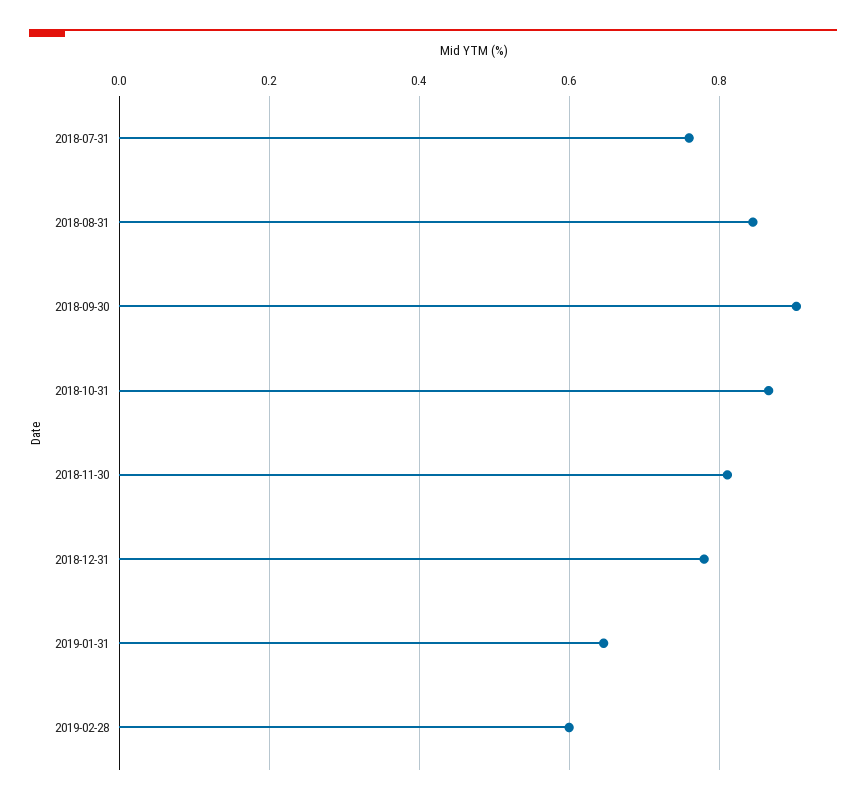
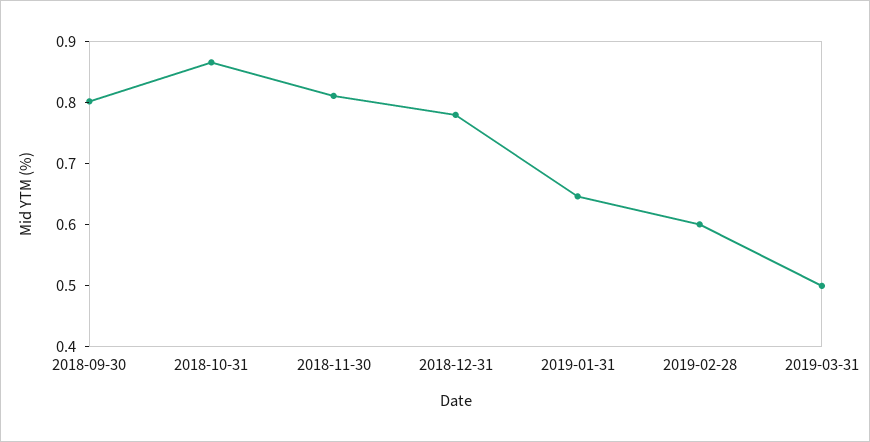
2018-07-31: 0.76 -> none
2018-08-31: 0.84 -> none
2018-09-30: 0.9 -> 0.8
2019-03-31: none -> 0.5

